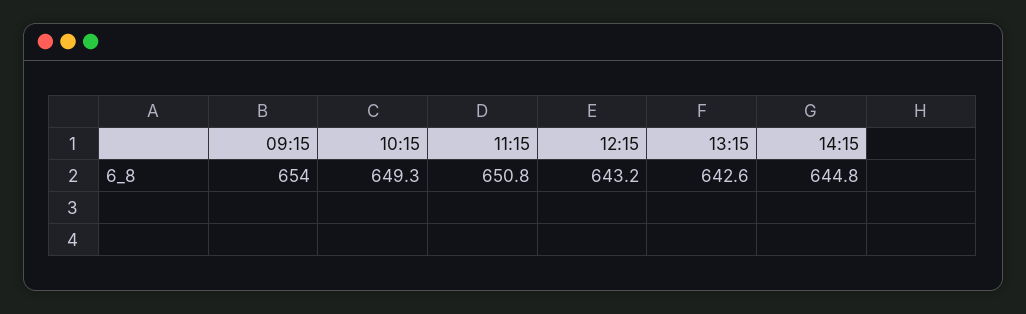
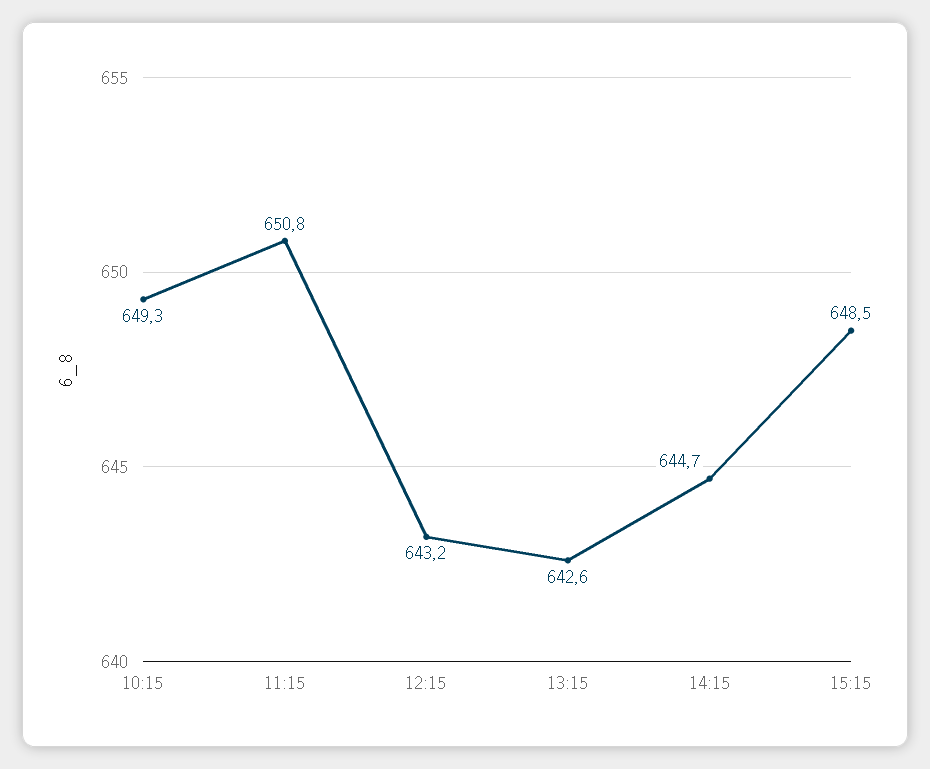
09:15: 654 -> none
14:15: 644.8 -> 644.7
15:15: none -> 648.5

